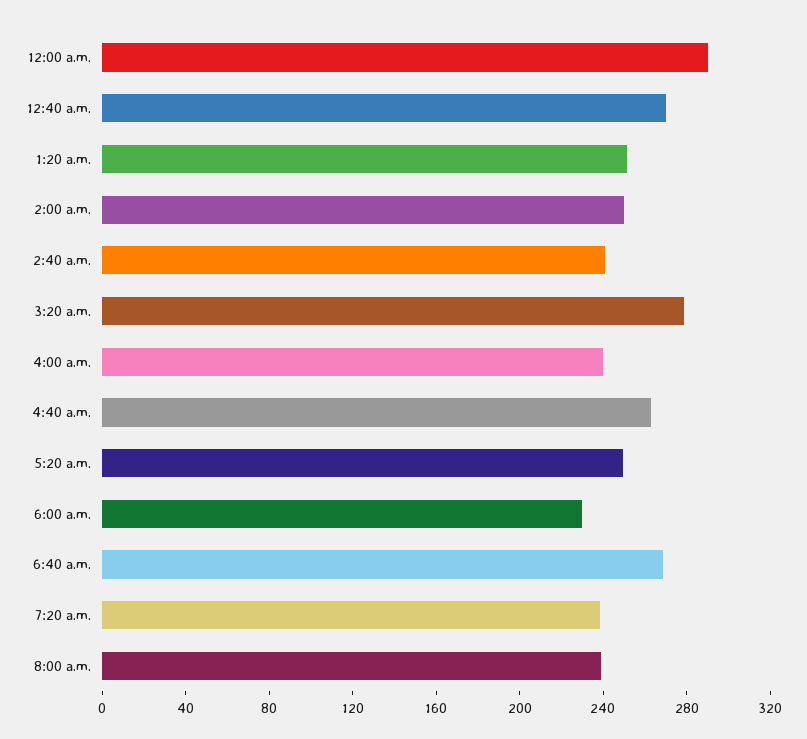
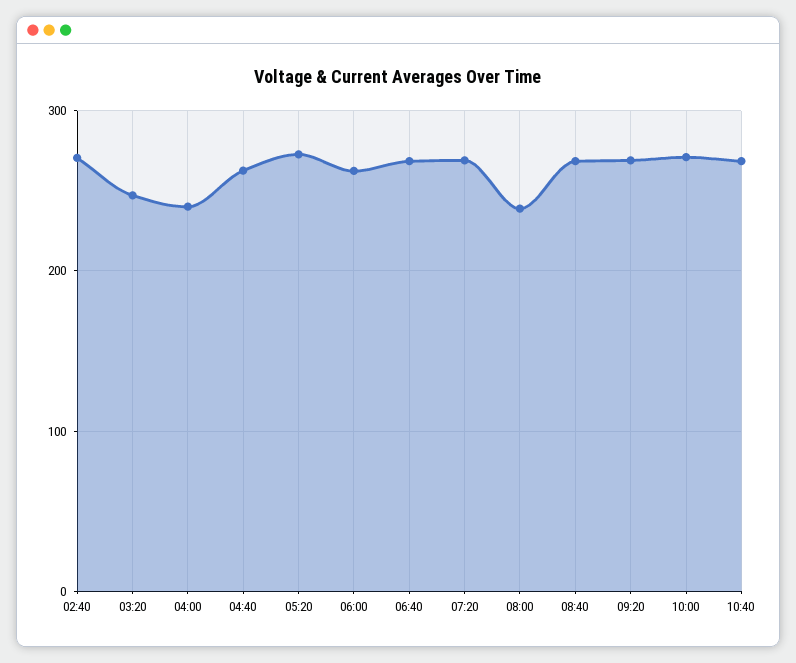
12:00 a.m.: 290 -> none
12:40 a.m.: 270 -> none
1:20 a.m.: 250 -> none
2:00 a.m.: 250 -> none
2:40 a.m.: 240 -> 270
3:20 a.m.: 280 -> 250
5:20 a.m.: 250 -> 270
6:00 a.m.: 230 -> 260
7:20 a.m.: 240 -> 270
08:40: none -> 270
09:20: none -> 270
10:00: none -> 270
10:40: none -> 270

